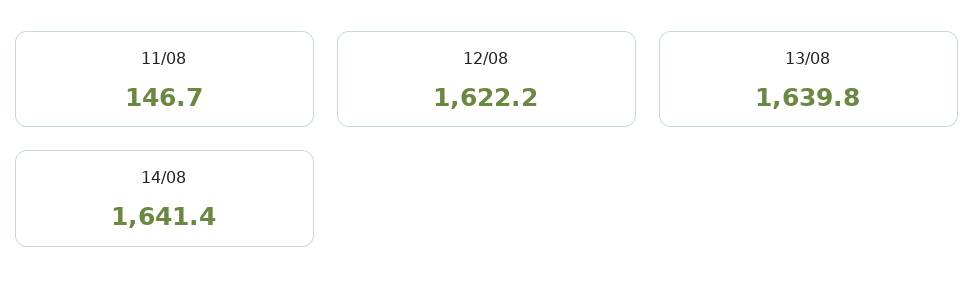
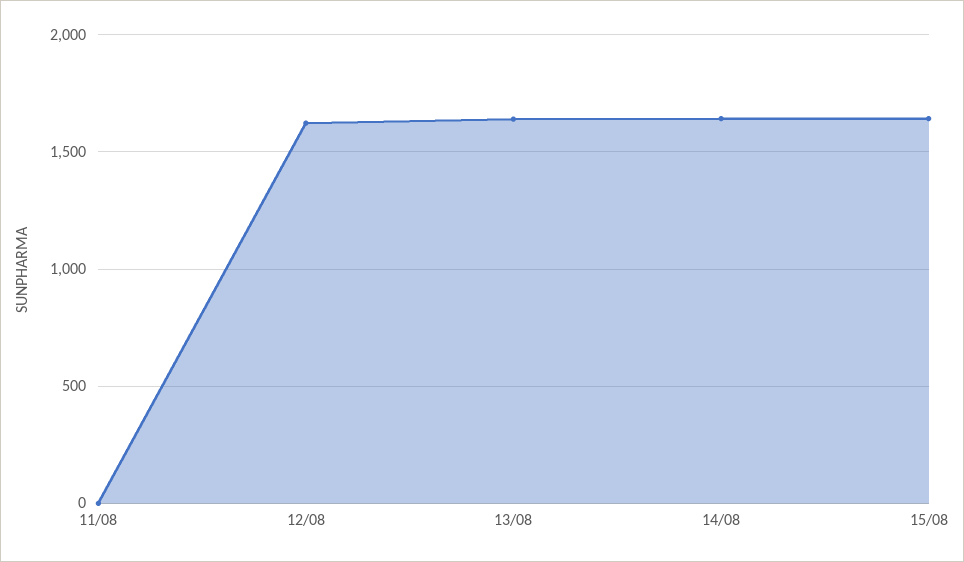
11/08: 146.7 -> 0
15/08: none -> 1650

